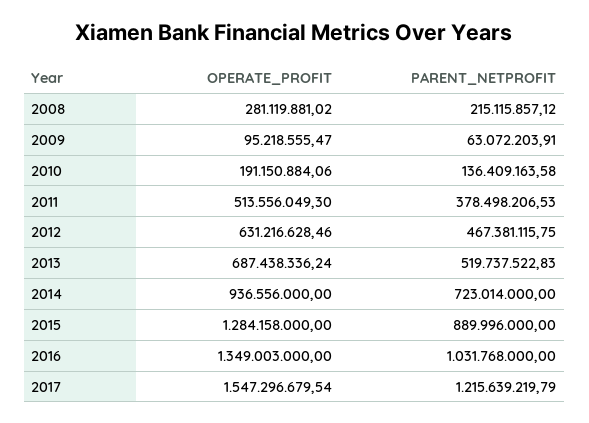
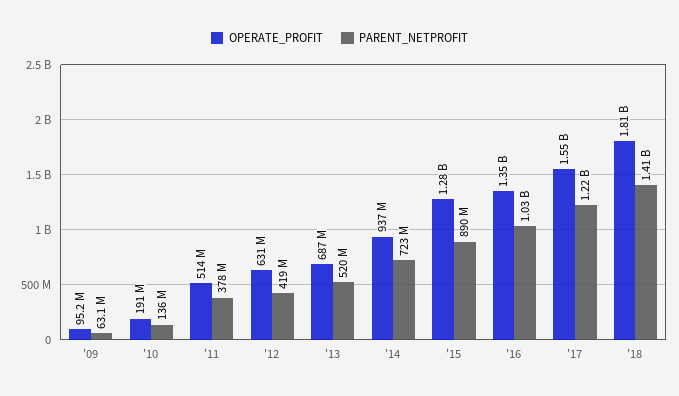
OPERATE_PROFIT, 2008: 281119881.02 -> none
PARENT_NETPROFIT, 2008: 215115857.12 -> none
PARENT_NETPROFIT, 2012: 467381115.75 -> 419000000
OPERATE_PROFIT, '18: none -> 1810000000
PARENT_NETPROFIT, '18: none -> 1410000000

